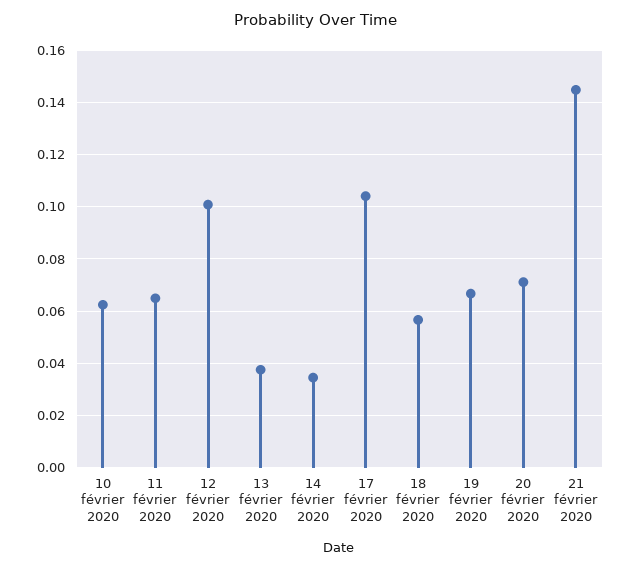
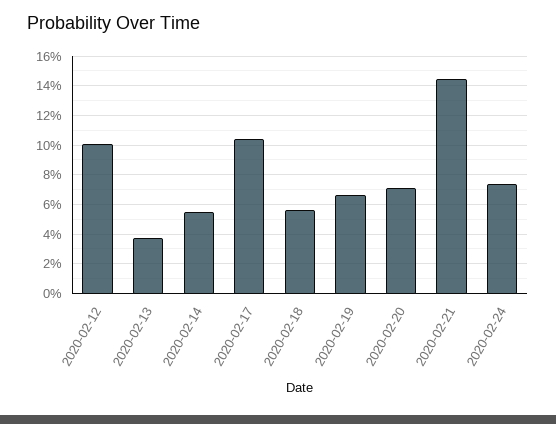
10 février 2020: 0.0625 -> none
11 février 2020: 0.065 -> none
14 février 2020: 0.035 -> 0.055
2020-02-24: none -> 0.075

